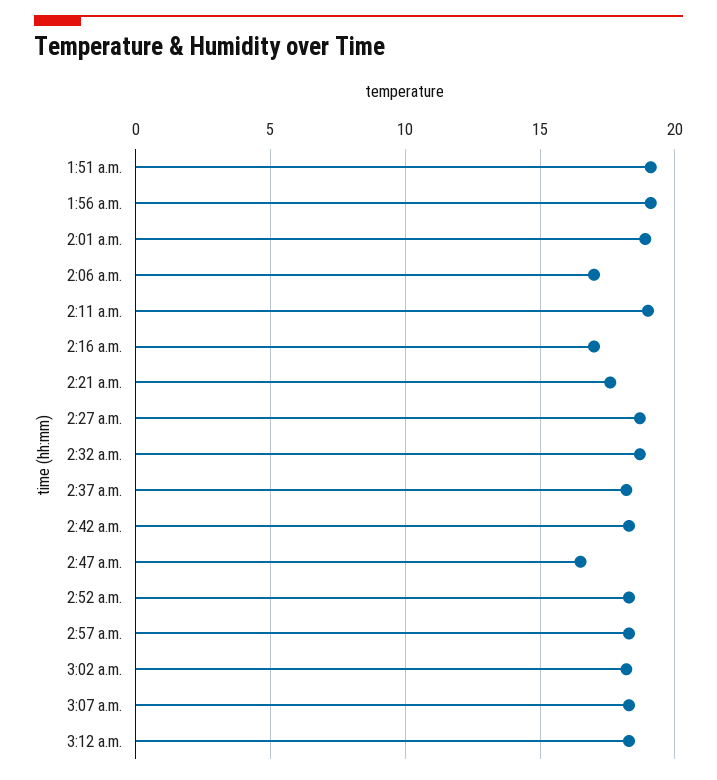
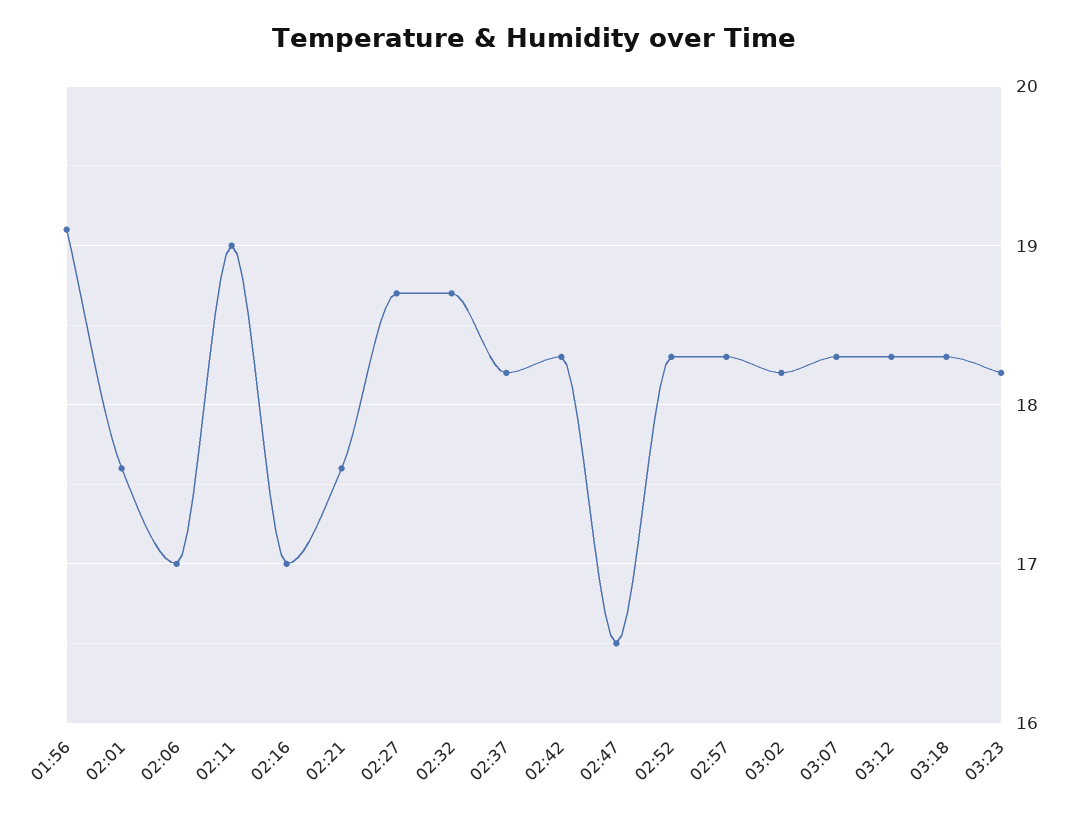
1:51 a.m.: 19 -> none
2:01 a.m.: 19 -> 17.6
03:18: none -> 18.3
03:23: none -> 18.2

